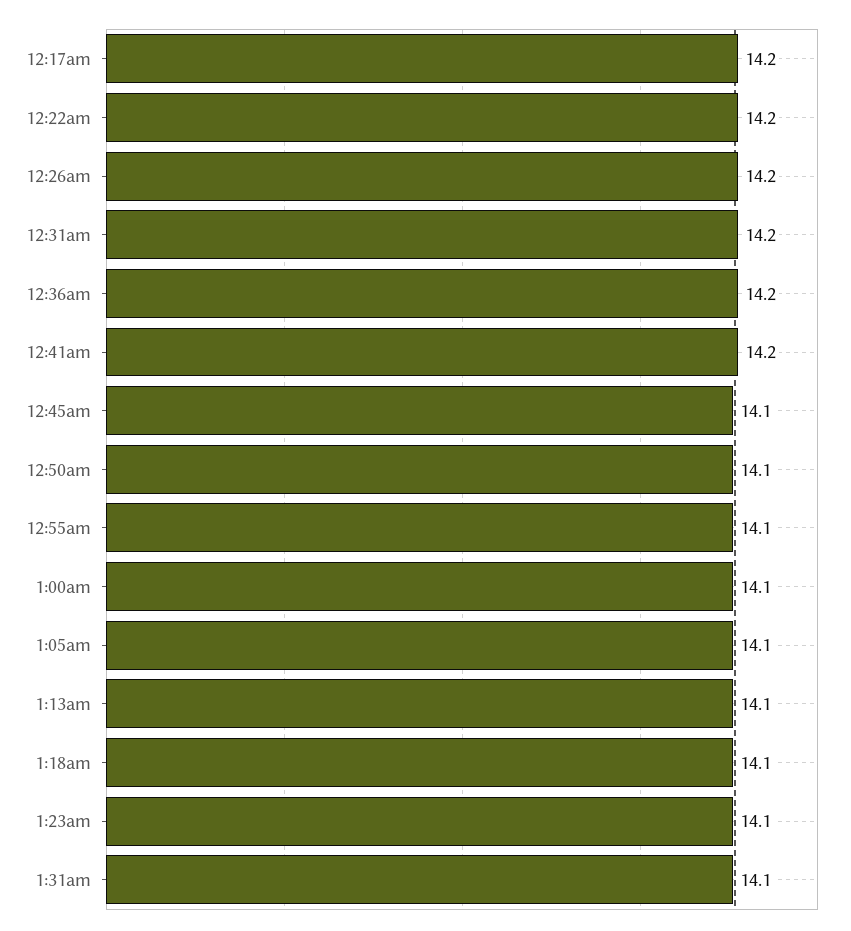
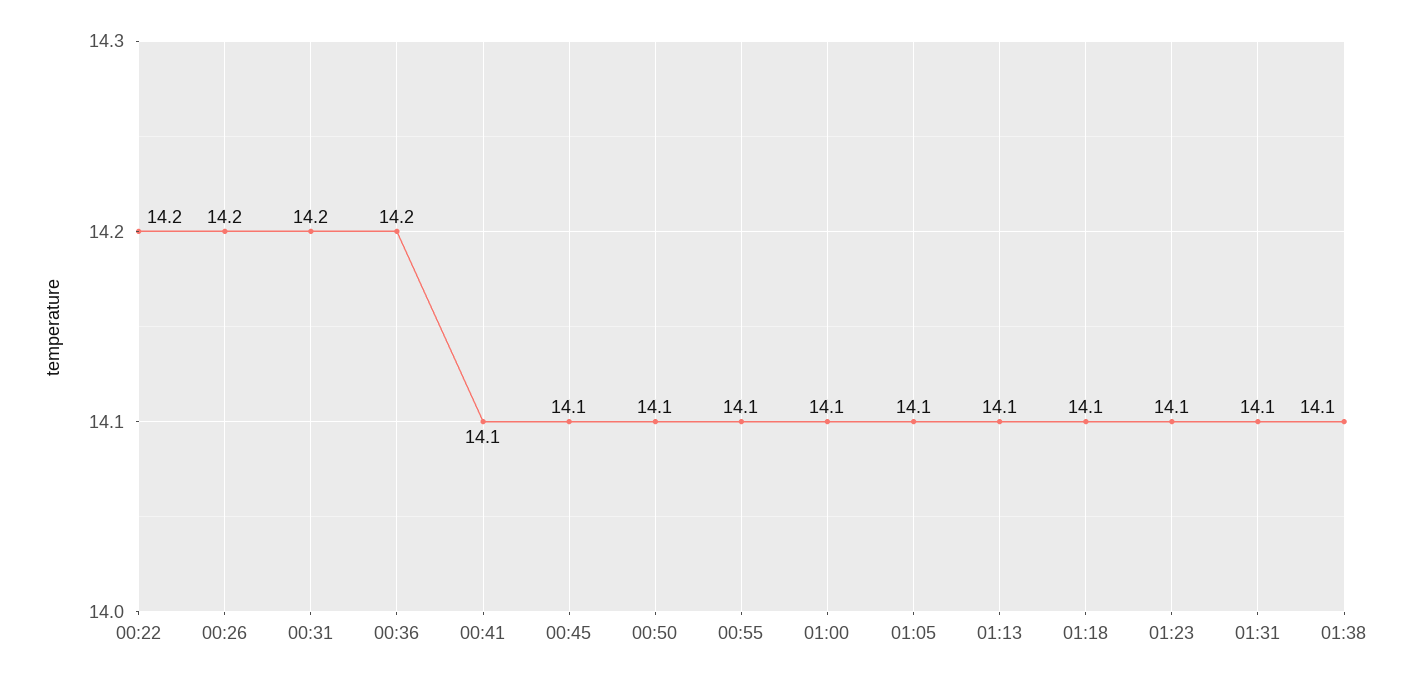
12:17am: 14.2 -> none
12:41am: 14.2 -> 14.1
01:38: none -> 14.1

